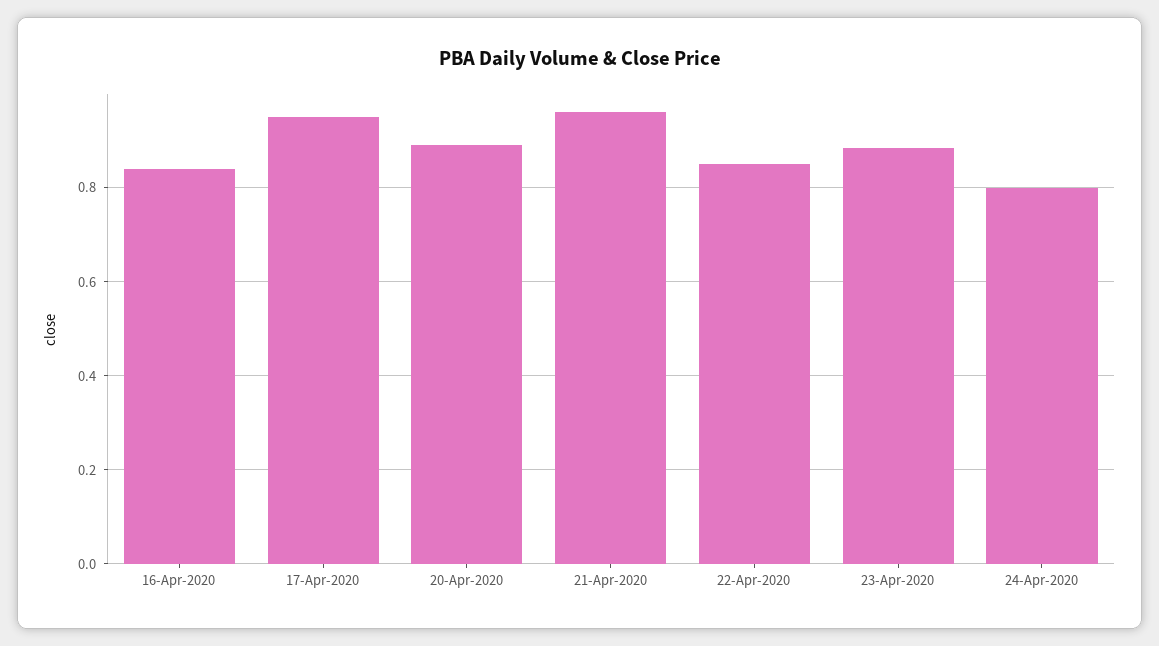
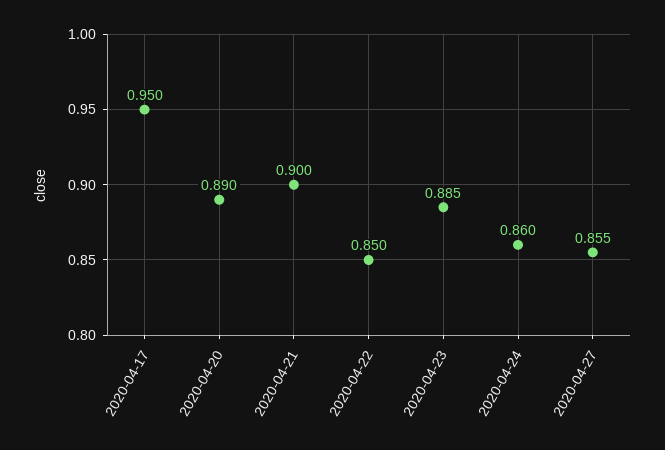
16-Apr-2020: 0.84 -> none
21-Apr-2020: 0.96 -> 0.9
24-Apr-2020: 0.8 -> 0.86
2020-04-27: none -> 0.855

